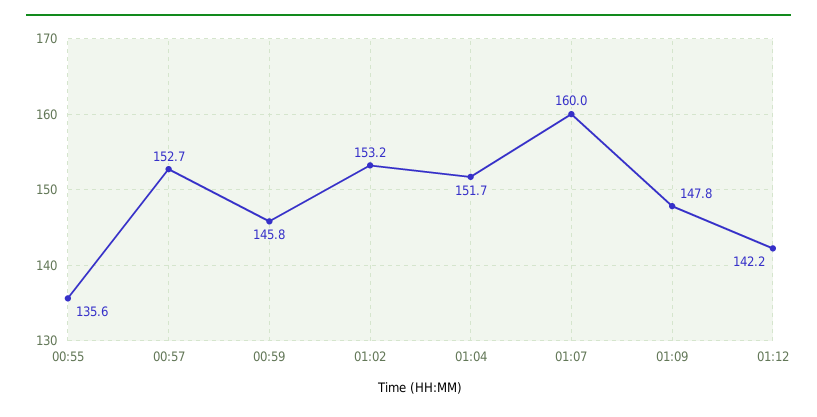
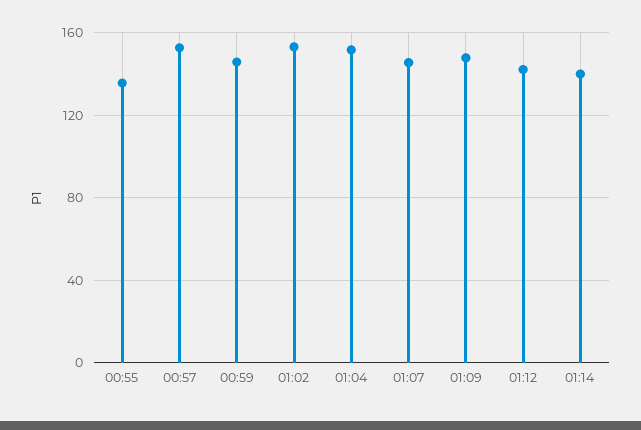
01:07: 160 -> 145
01:14: none -> 140

